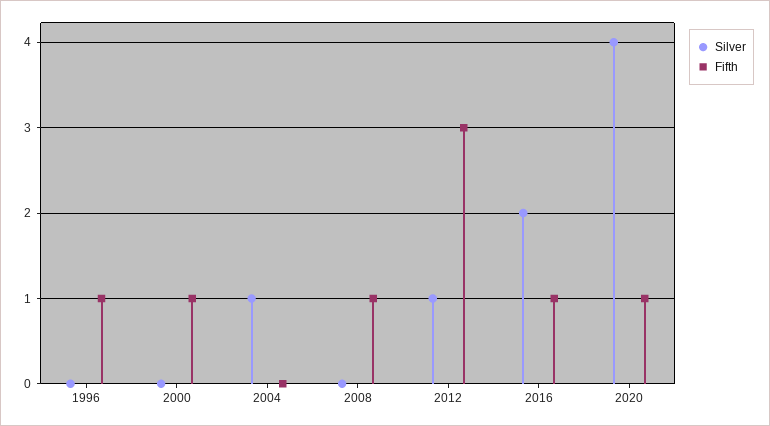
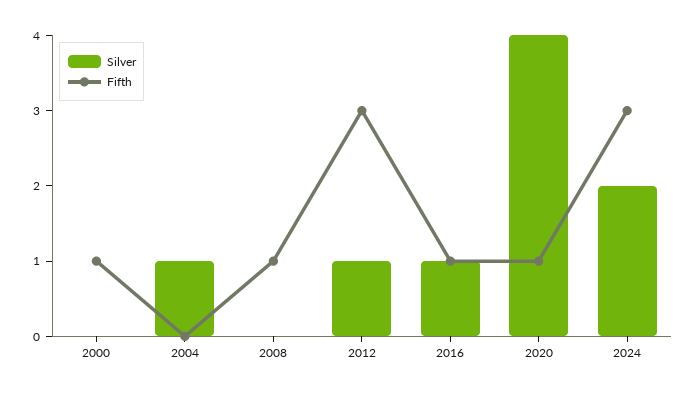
Silver, 1996: 0 -> none
Fifth, 1996: 1 -> none
Silver, 2016: 2 -> 1
Silver, 2024: none -> 2
Fifth, 2024: none -> 3

